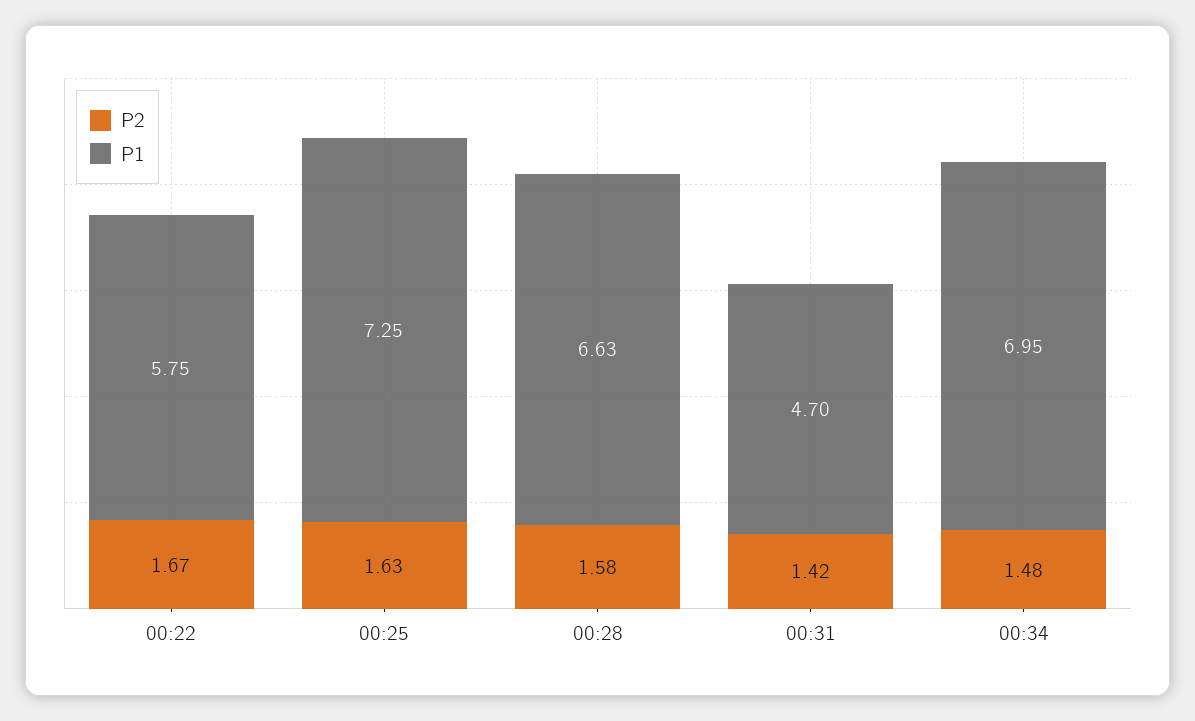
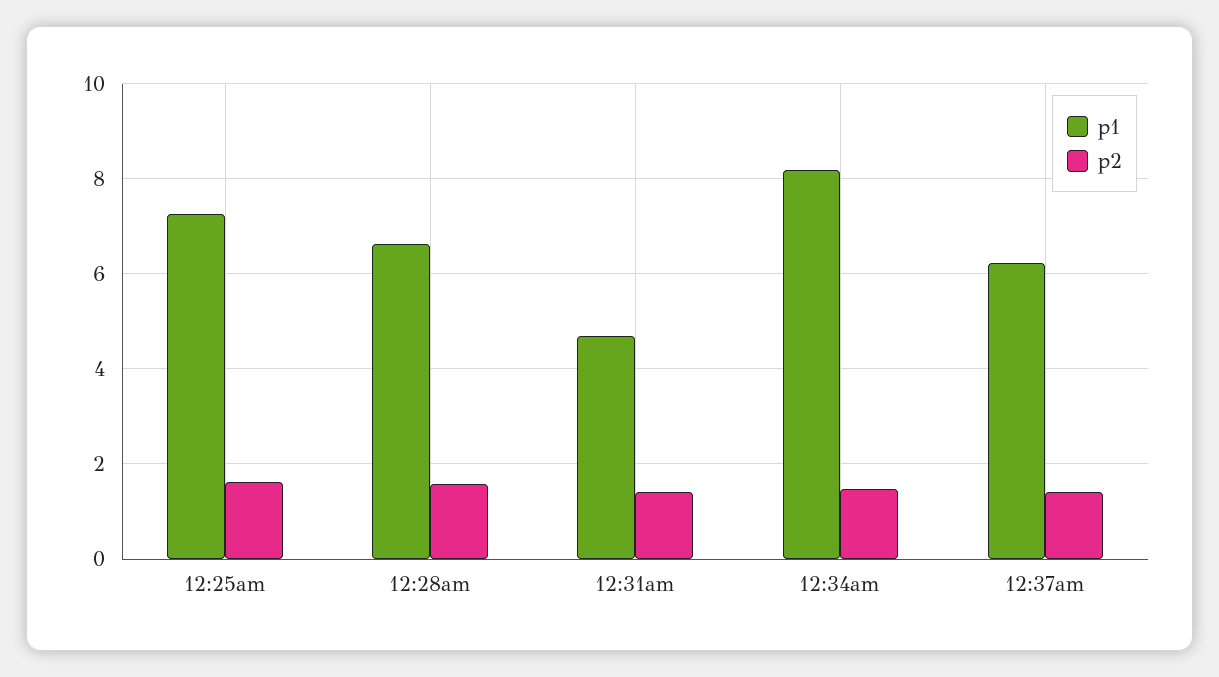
P2, 00:22: 1.67 -> none
P1, 00:22: 5.75 -> none
P1, 00:34: 6.95 -> 8.2
P1, 12:37am: none -> 6.2
P2, 12:37am: none -> 1.4

